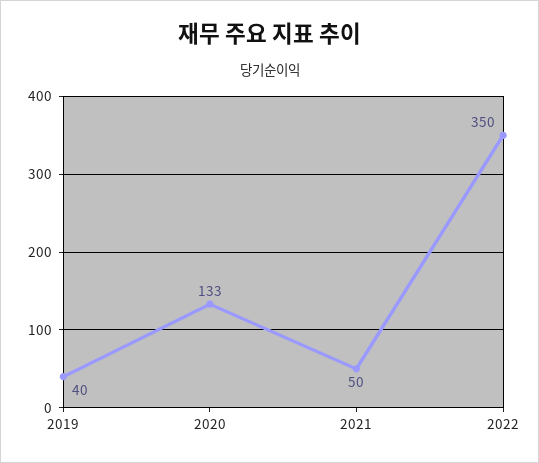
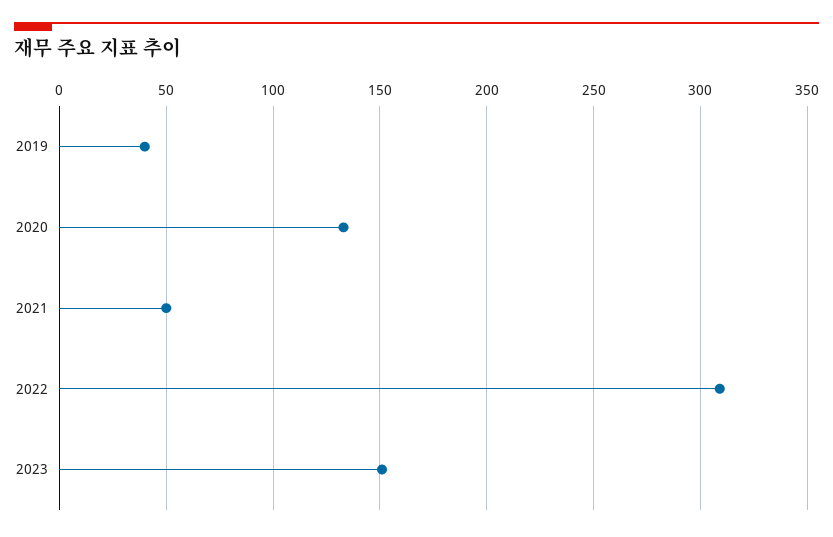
2022: 350 -> 310
2023: none -> 150

